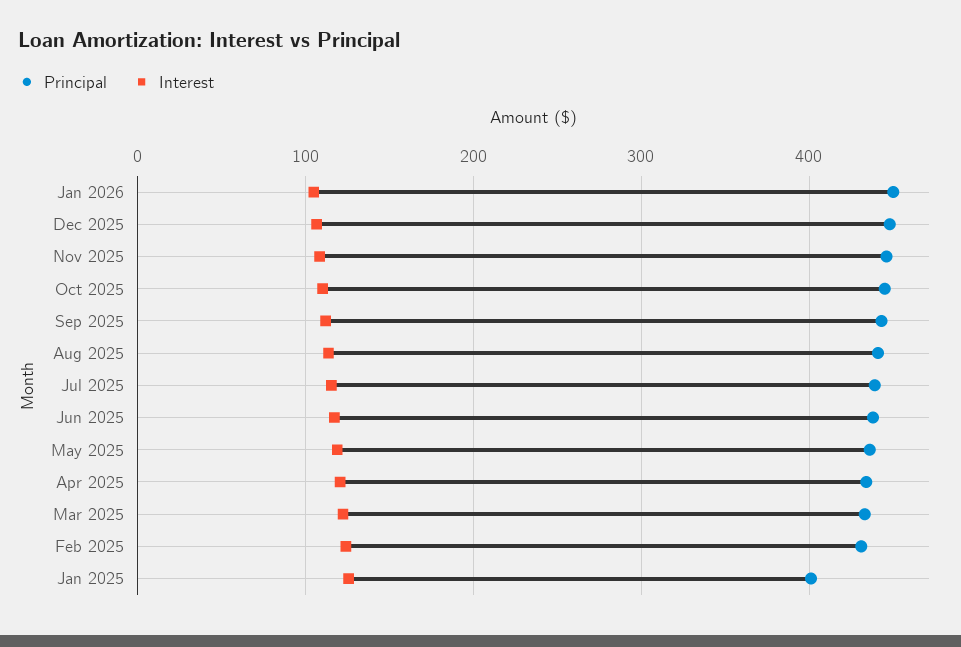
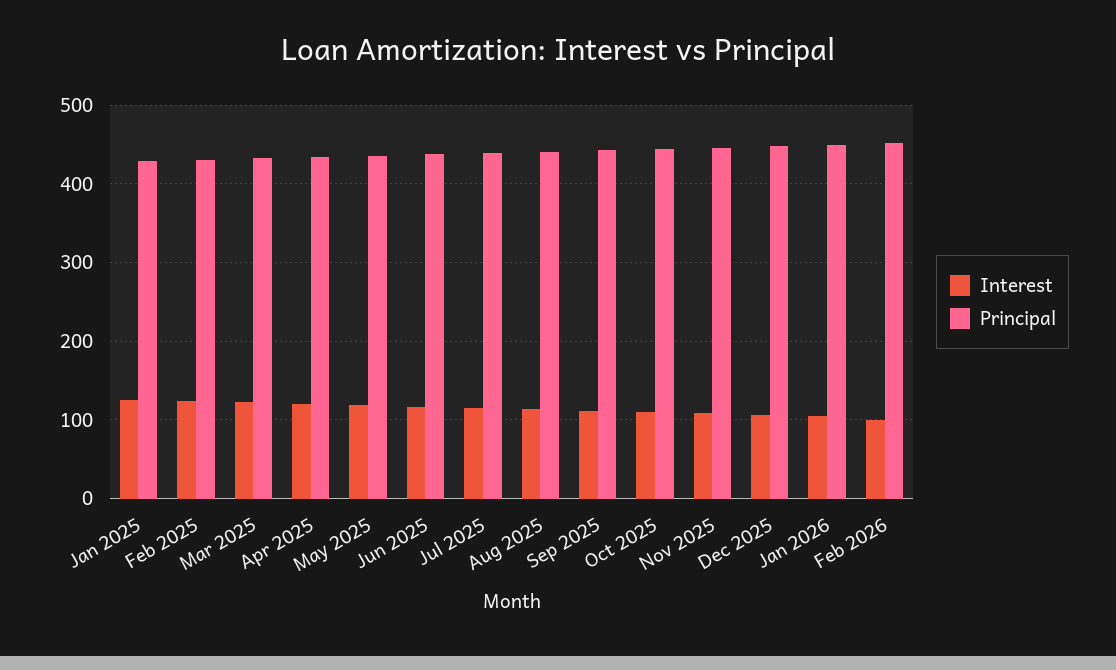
Principal, Jan 2025: 400 -> 430
Interest, Feb 2026: none -> 100
Principal, Feb 2026: none -> 450

